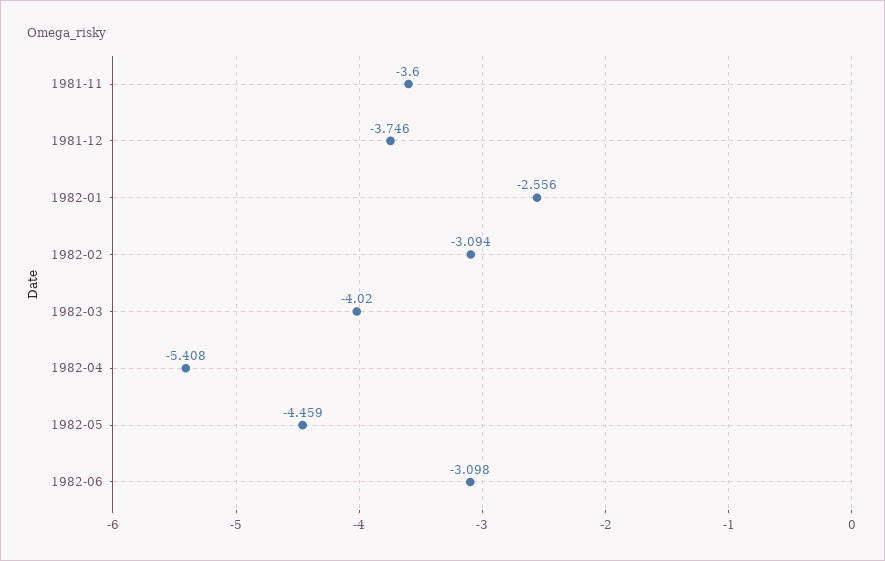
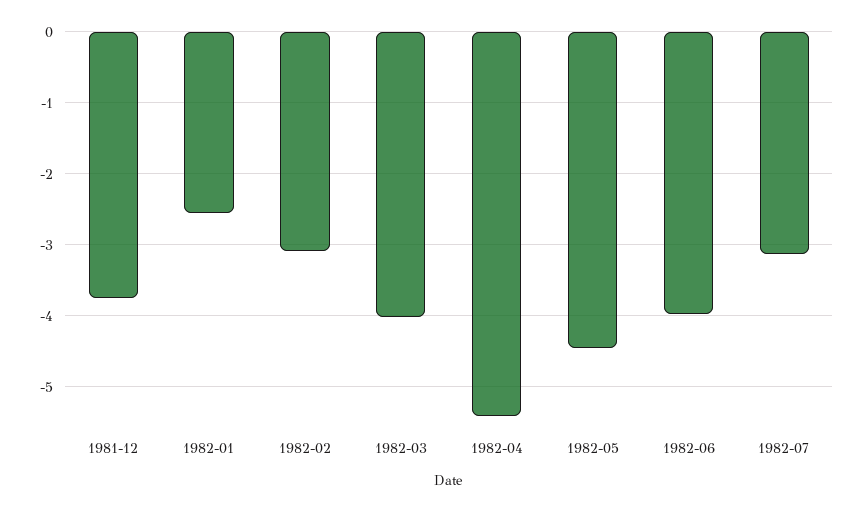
1981-11: -3.6 -> none
1982-06: -3.098 -> -4
1982-07: none -> -3.1

